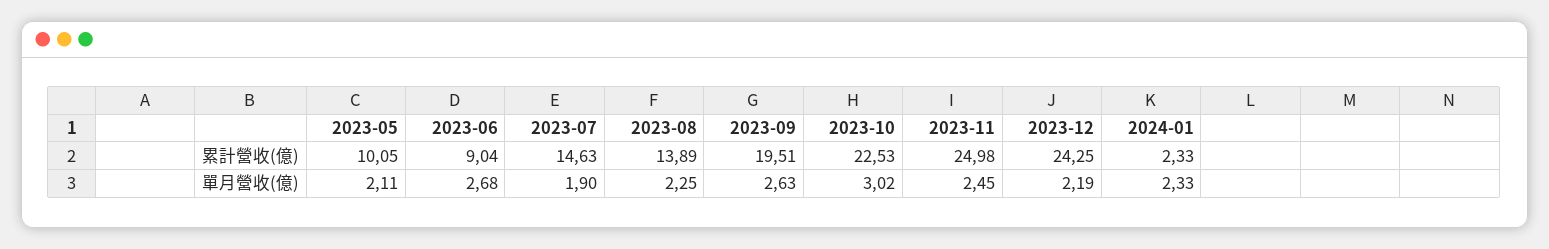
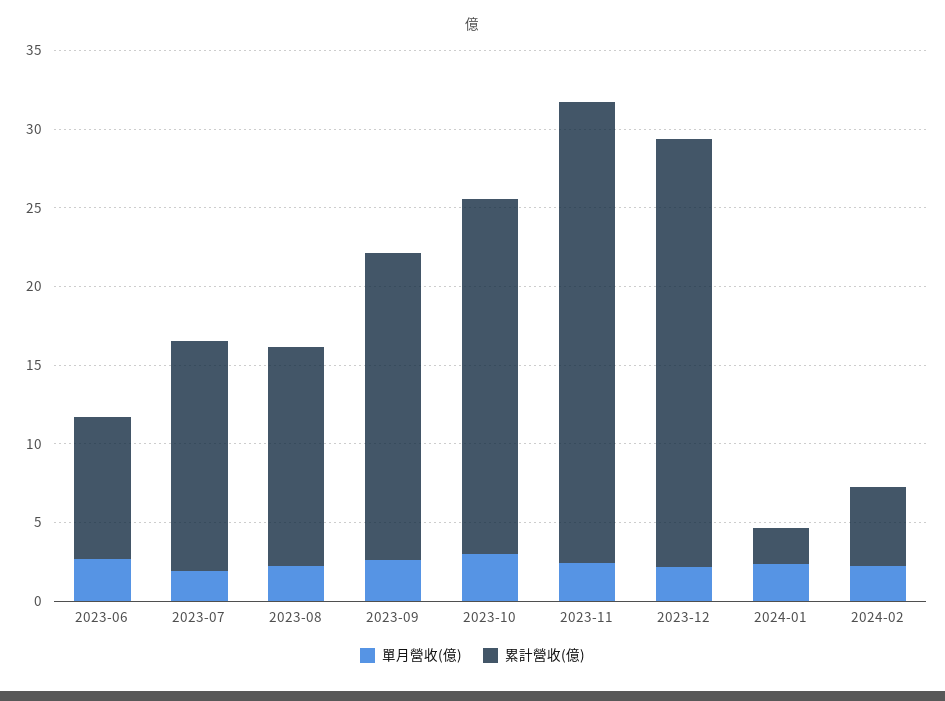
累計營收(億), 2023-05: 10.05 -> none
累計營收(億), 2023-11: 24.98 -> 29
累計營收(億), 2023-12: 24.25 -> 27
單月營收(億), 2023-05: 2.11 -> none
單月營收(億), 2024-02: none -> 2
累計營收(億), 2024-02: none -> 5

